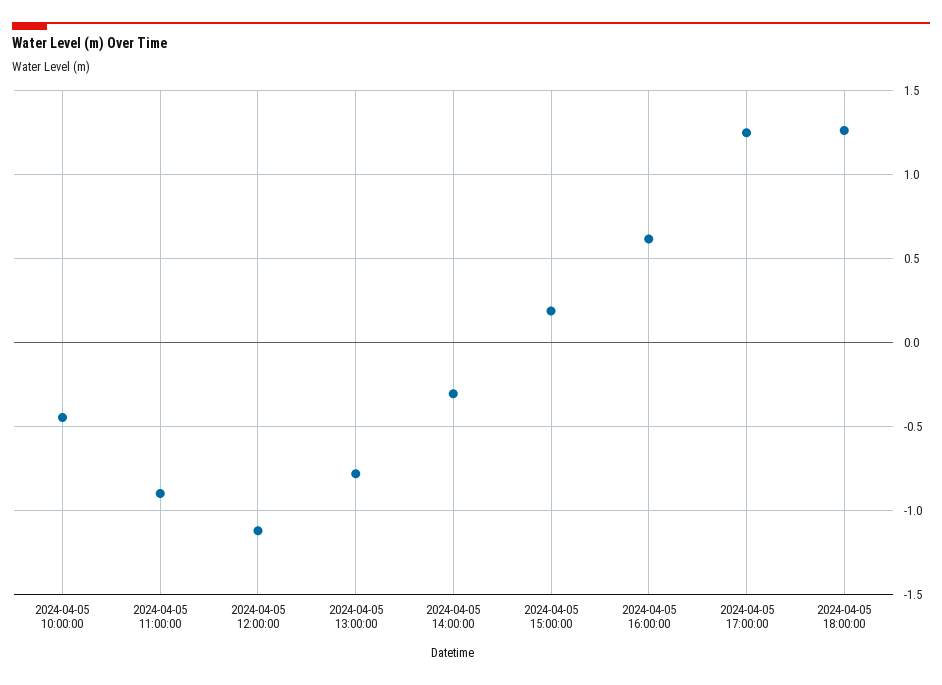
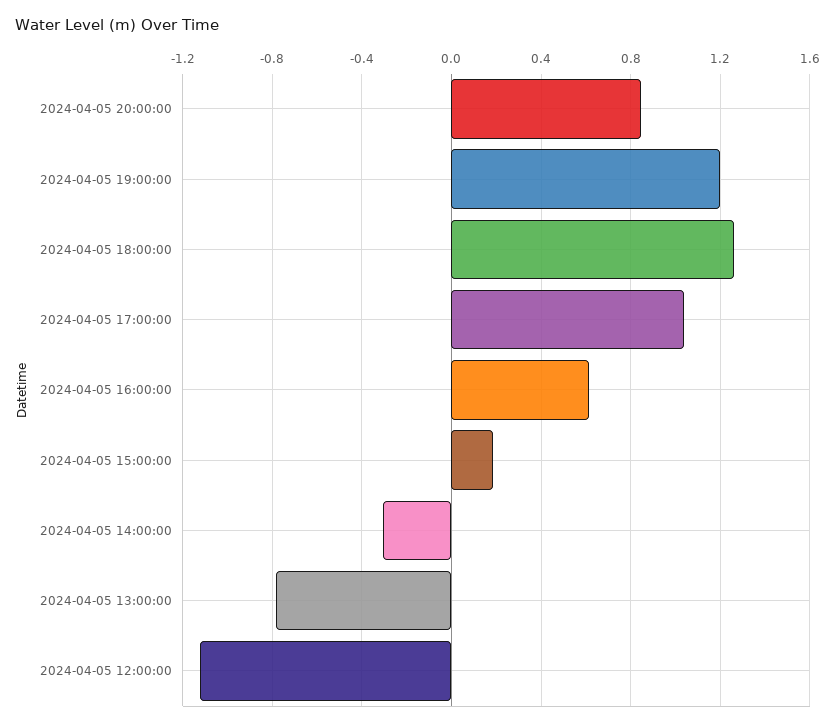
2024-04-05 10:00:00: -0.45 -> none
2024-04-05 11:00:00: -0.9 -> none
2024-04-05 17:00:00: 1.25 -> 1.05
2024-04-05 20:00:00: none -> 0.85
2024-04-05 19:00:00: none -> 1.2

